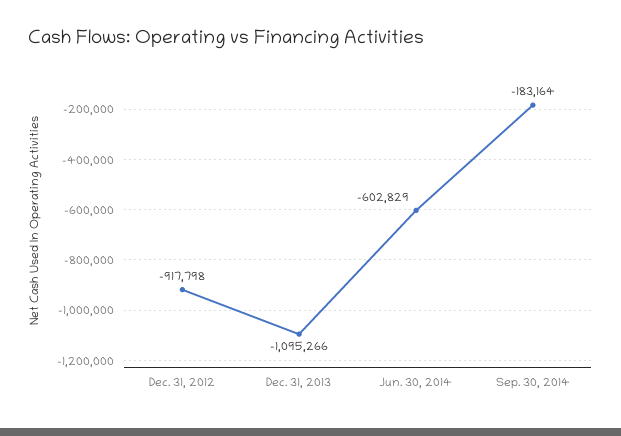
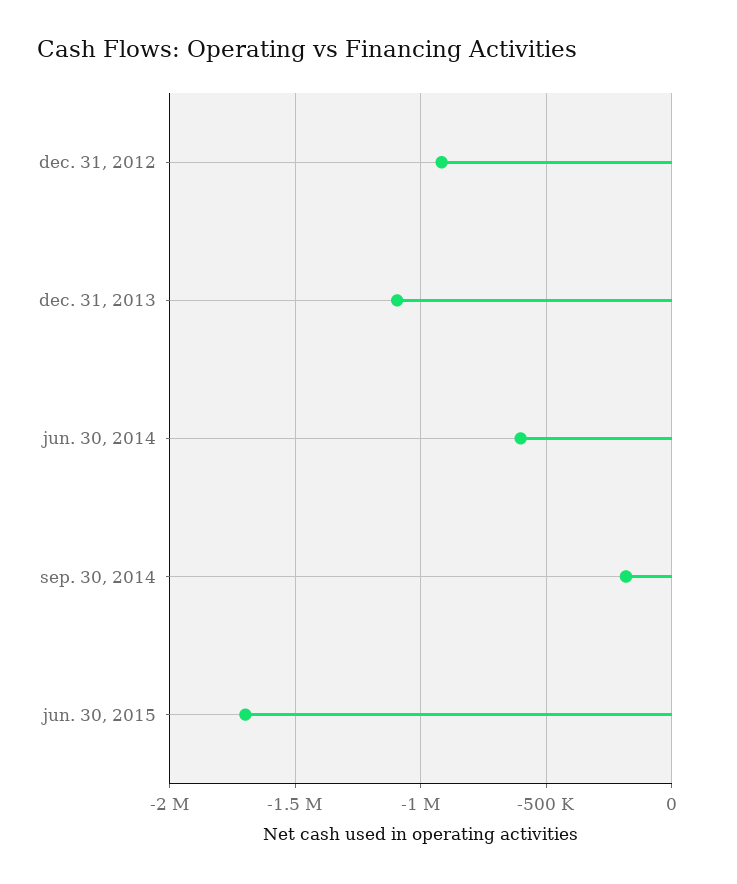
jun. 30, 2015: none -> -1700000

